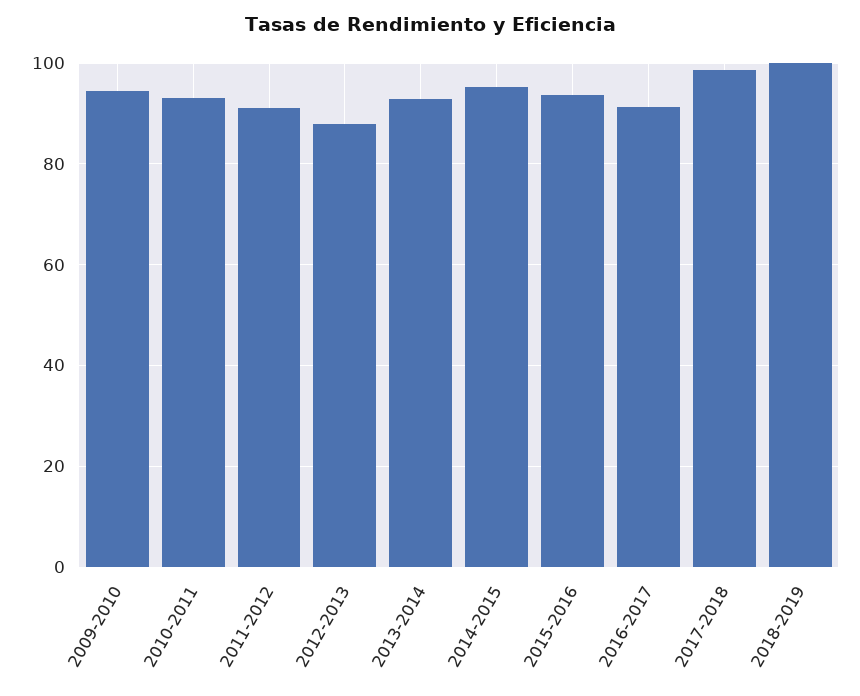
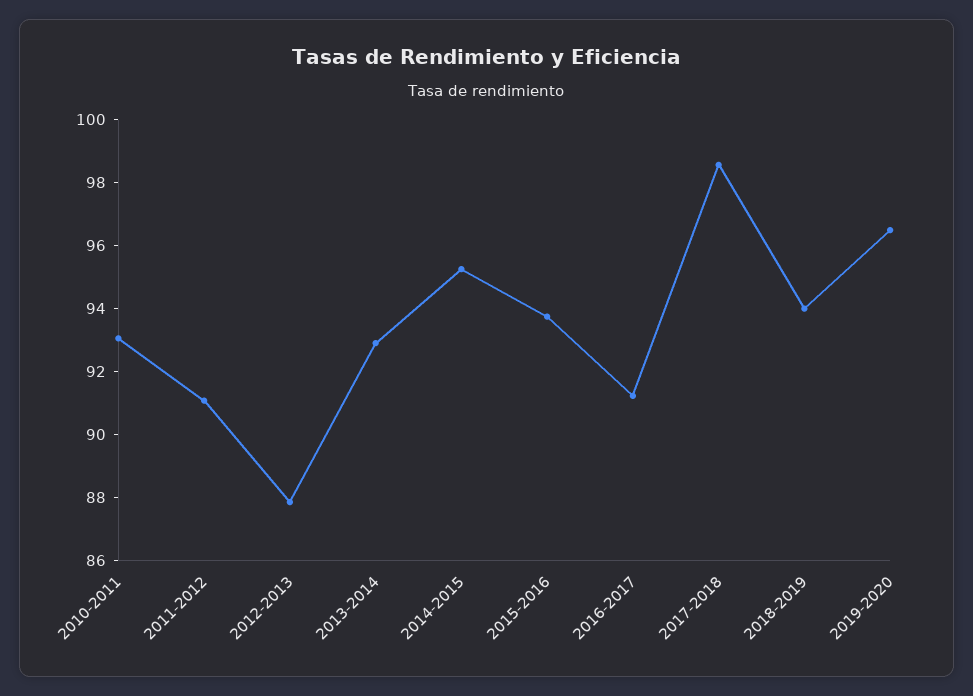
2009-2010: 94 -> none
2018-2019: 100 -> 94
2019-2020: none -> 96.5

